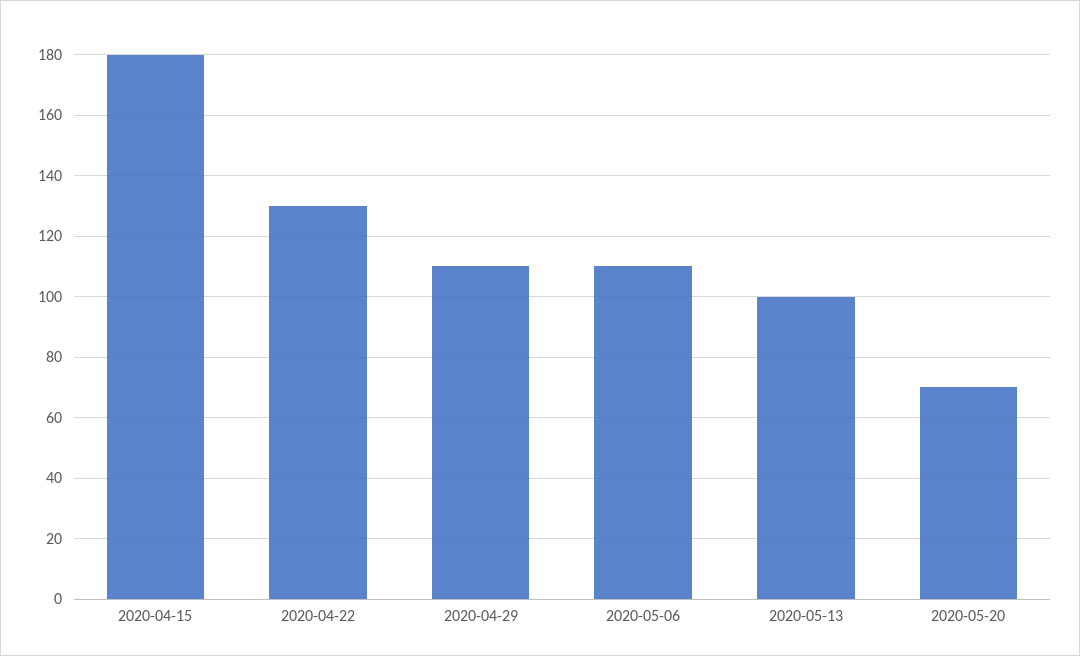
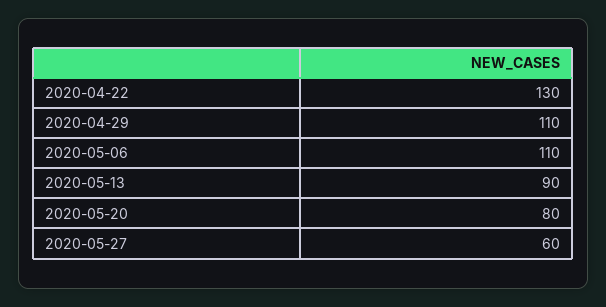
2020-04-15: 180 -> none
2020-05-13: 100 -> 90
2020-05-20: 70 -> 80
2020-05-27: none -> 60

